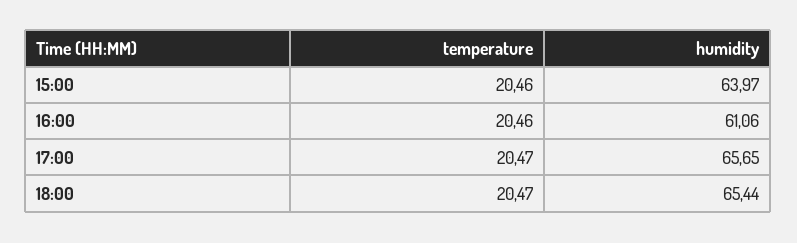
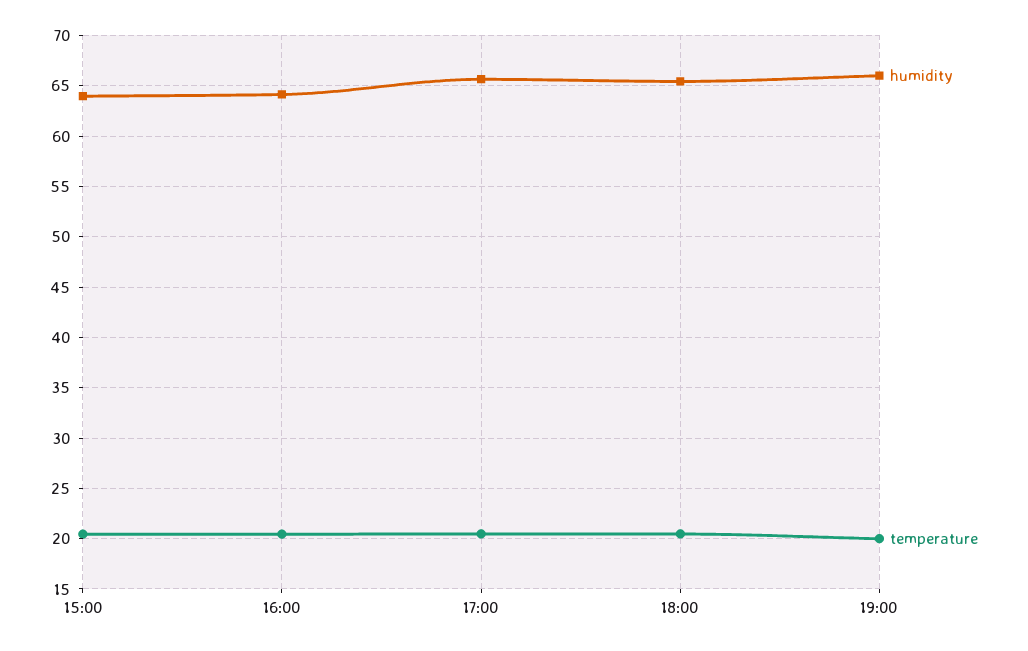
humidity, 16:00: 61.06 -> 64
humidity, 19:00: none -> 66
temperature, 19:00: none -> 20

